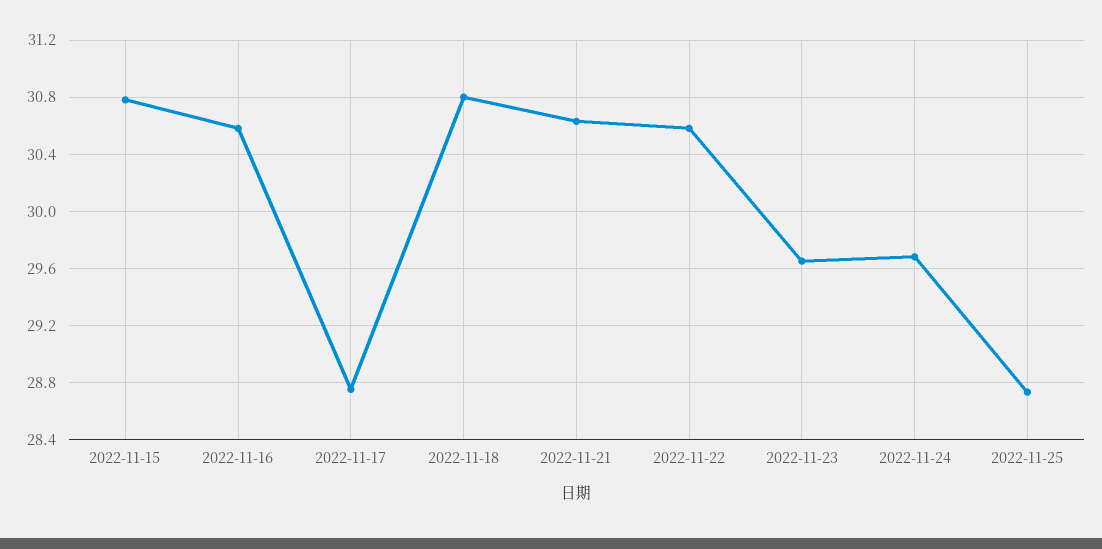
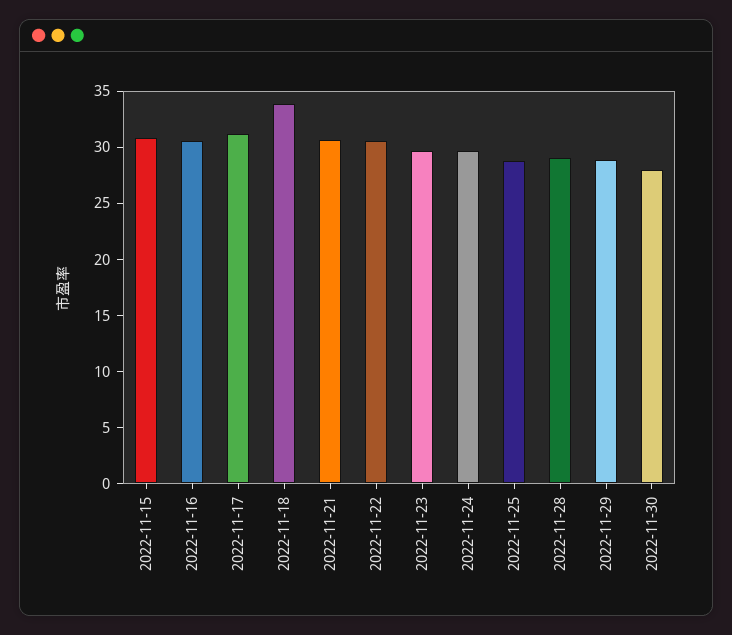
2022-11-17: 28.75 -> 31
2022-11-18: 30.8 -> 34
2022-11-28: none -> 29
2022-11-29: none -> 29
2022-11-30: none -> 28

